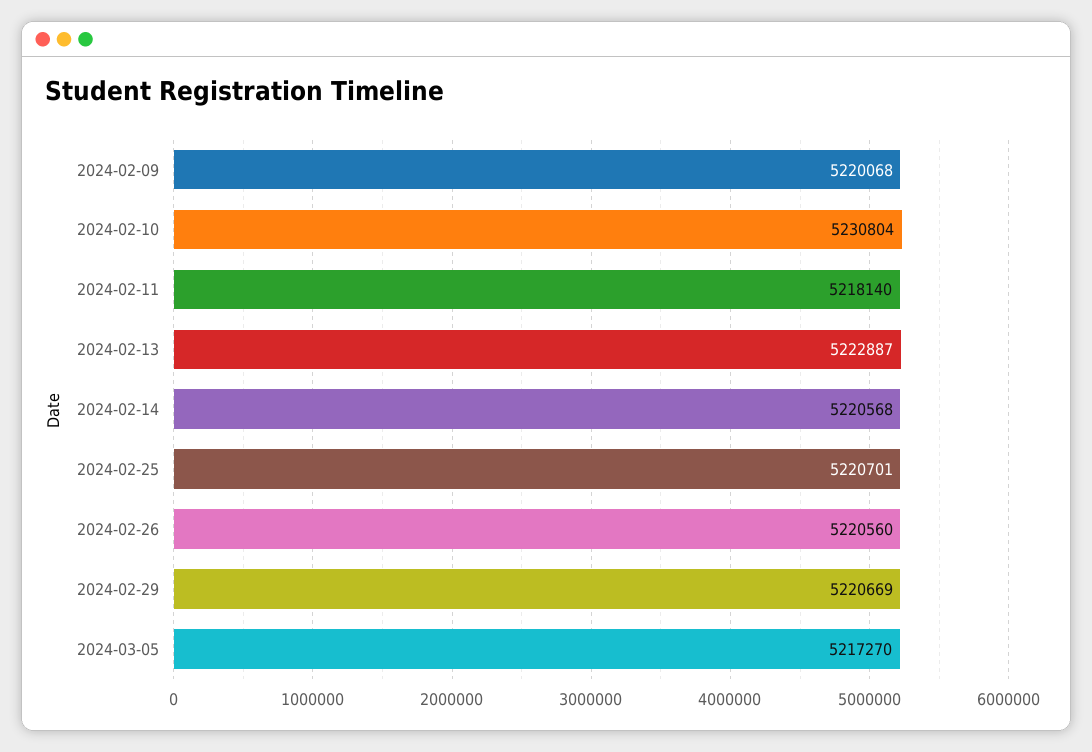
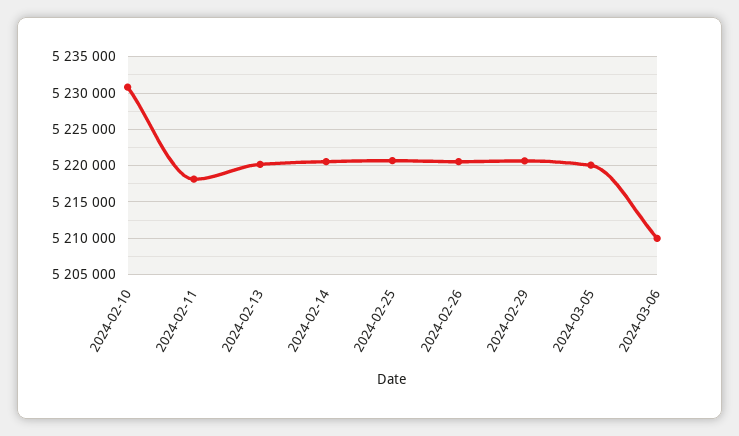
2024-02-09: 5220068 -> none
2024-02-13: 5222887 -> 5220000
2024-03-05: 5217270 -> 5220000
2024-03-06: none -> 5210000

